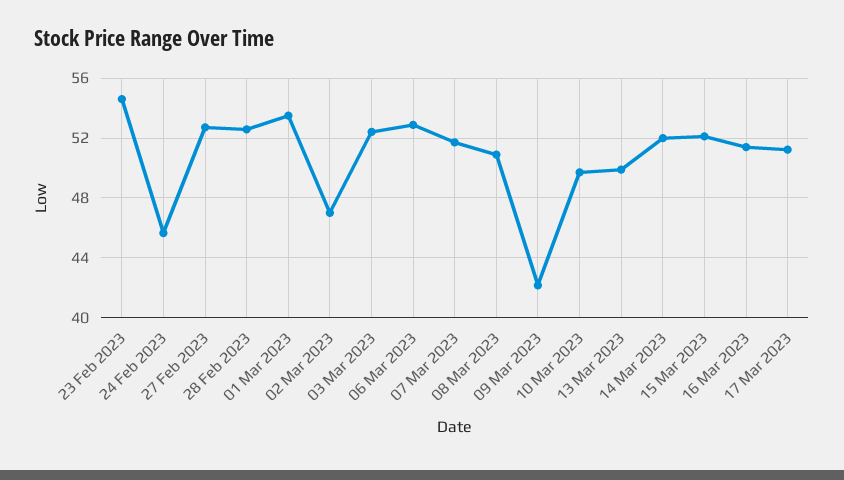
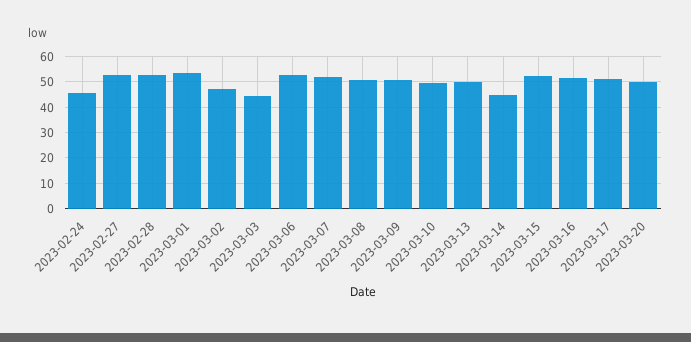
23 Feb 2023: 54.5 -> none
03 Mar 2023: 52.5 -> 45
09 Mar 2023: 42 -> 50
14 Mar 2023: 52 -> 45
2023-03-20: none -> 50

